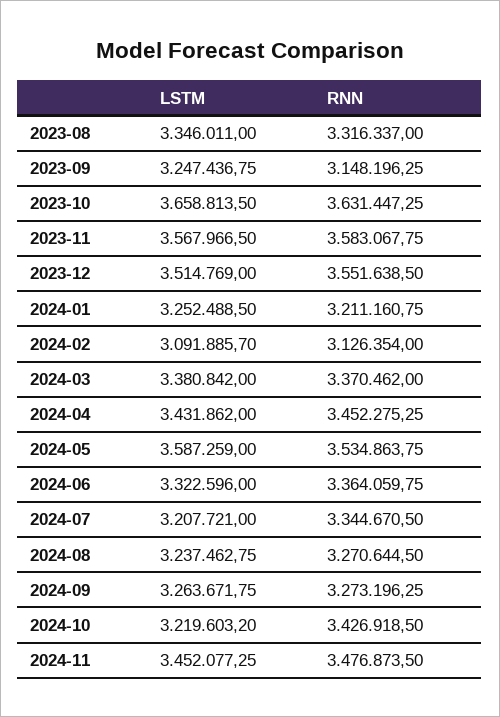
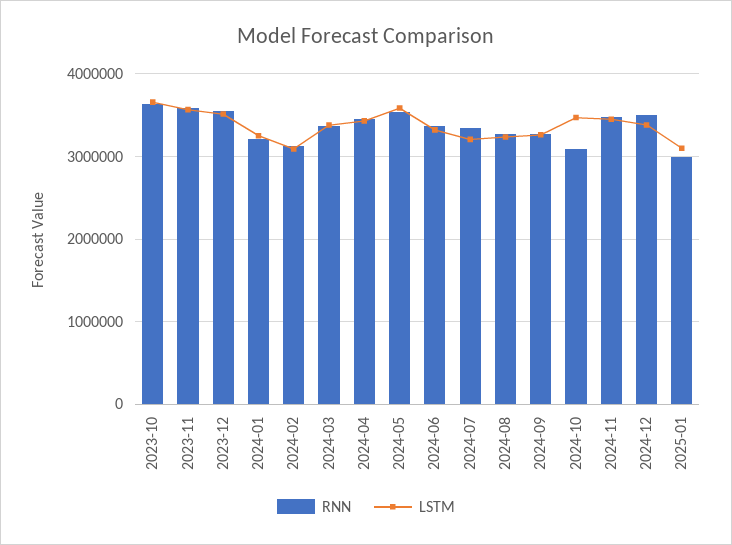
LSTM, 2023-08: 3346011 -> none
RNN, 2023-08: 3316337 -> none
LSTM, 2023-09: 3247436.75 -> none
RNN, 2023-09: 3148196.25 -> none
LSTM, 2024-10: 3219603.2 -> 3500000
RNN, 2024-10: 3426918.5 -> 3100000
RNN, 2024-12: none -> 3500000
LSTM, 2024-12: none -> 3400000
RNN, 2025-01: none -> 3000000
LSTM, 2025-01: none -> 3100000

